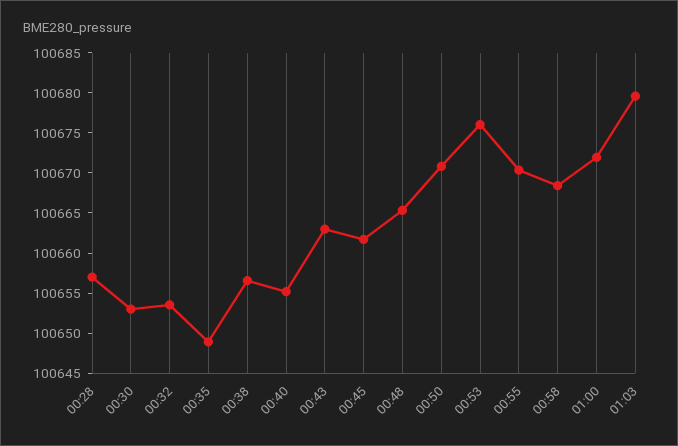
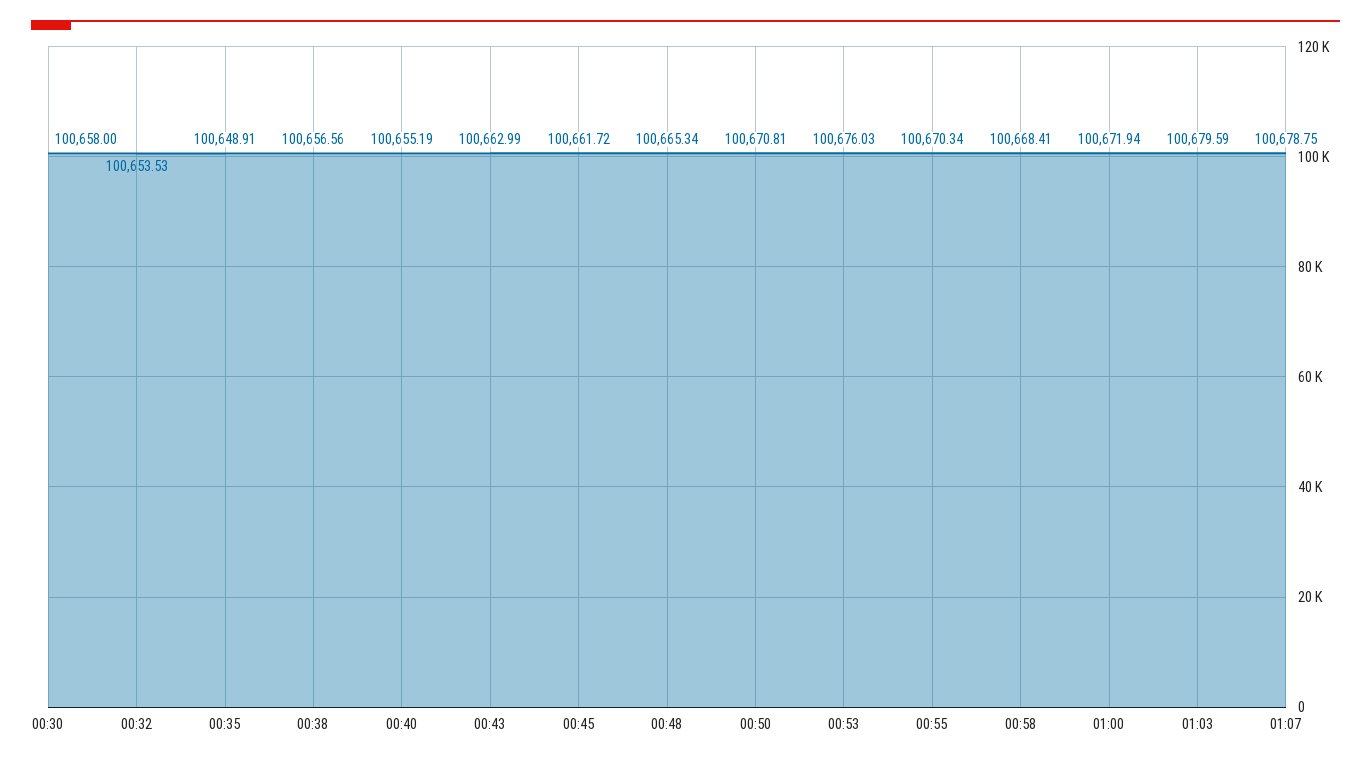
00:28: 100657 -> none
00:30: 100653 -> 100658
01:07: none -> 100678.75

